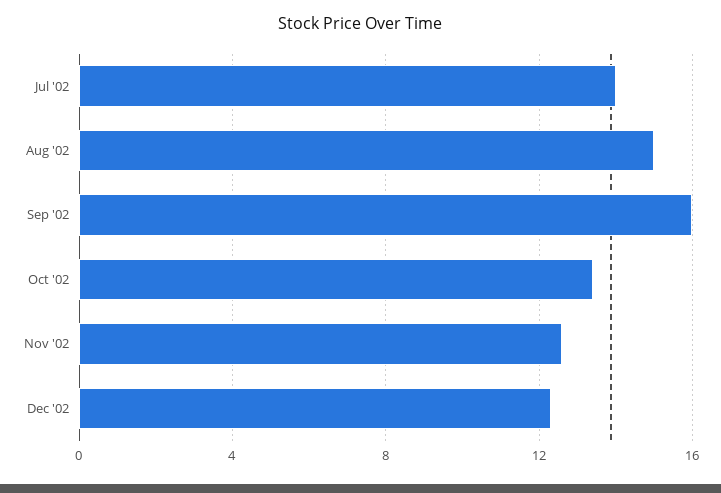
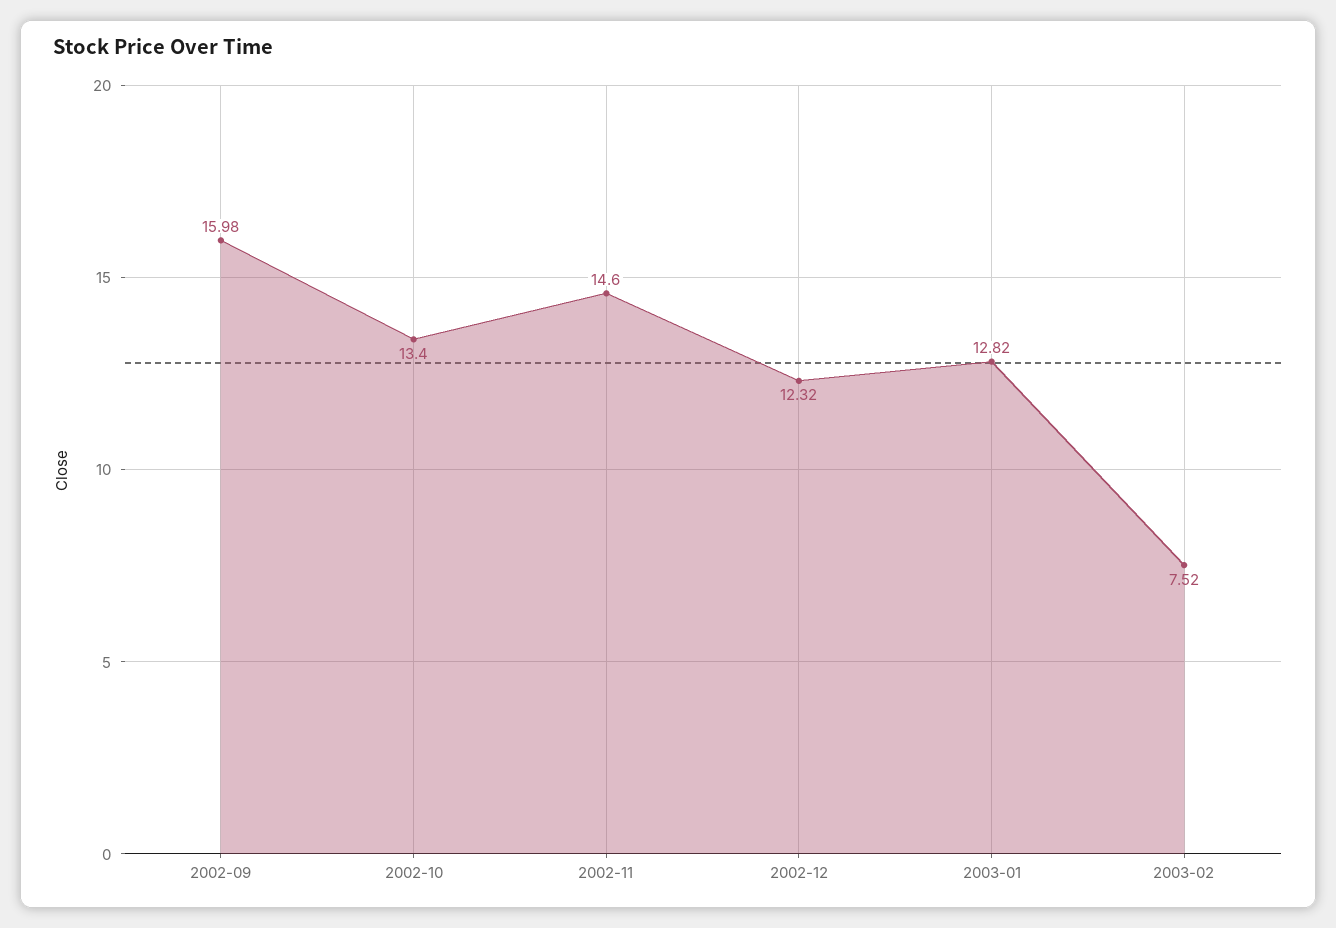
Jul '02: 14 -> none
Aug '02: 15 -> none
Nov '02: 12.5 -> 14.6
2003-01: none -> 12.82
2003-02: none -> 7.52

